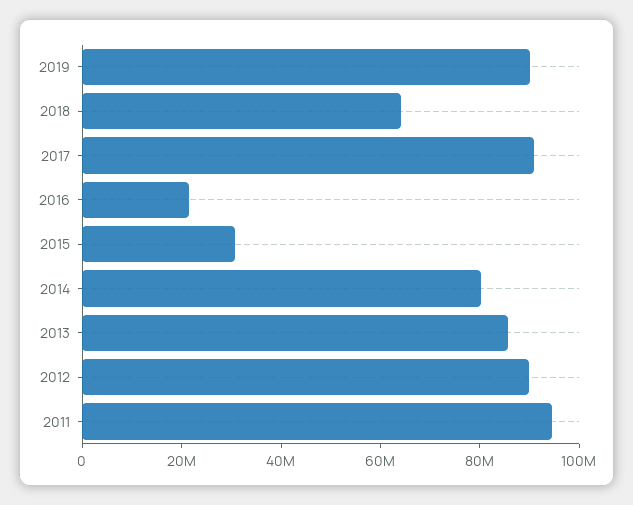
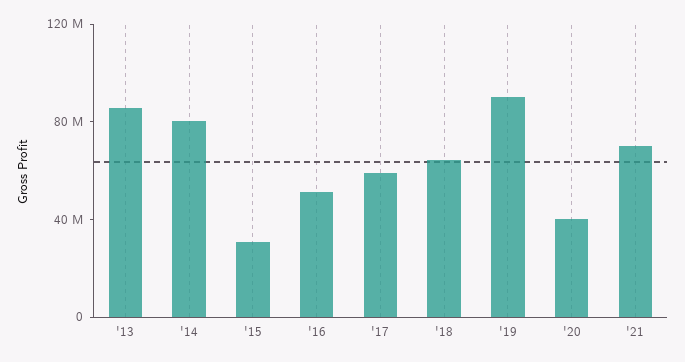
2017: 90000000 -> 60000000
2016: 20000000 -> 50000000
2012: 90000000 -> none
2011: 95000000 -> none
'20: none -> 40000000
'21: none -> 70000000

